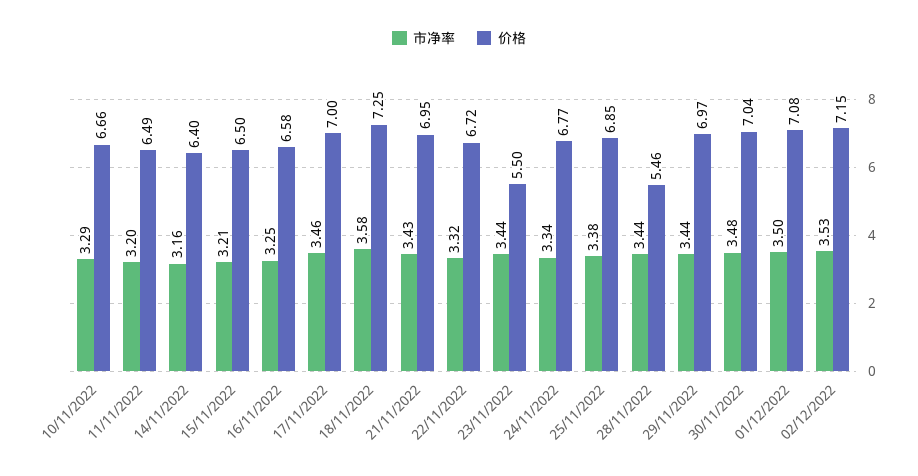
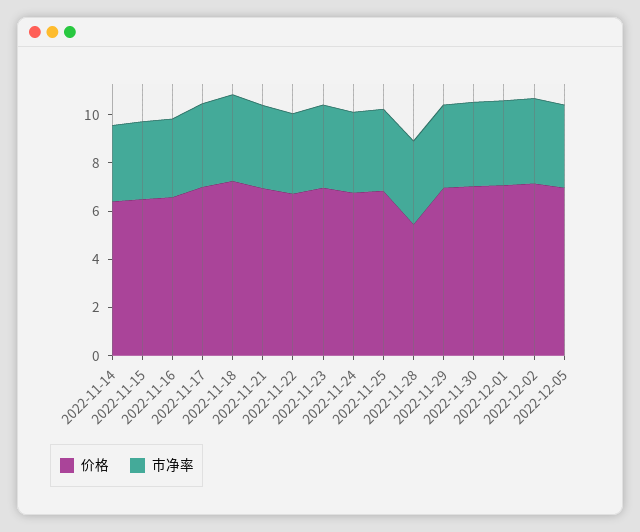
市净率, 10/11/2022: 3.29 -> none
价格, 10/11/2022: 6.66 -> none
市净率, 11/11/2022: 3.2 -> none
价格, 11/11/2022: 6.49 -> none
价格, 23/11/2022: 5.5 -> 7
价格, 2022-12-05: none -> 7
市净率, 2022-12-05: none -> 3.5

